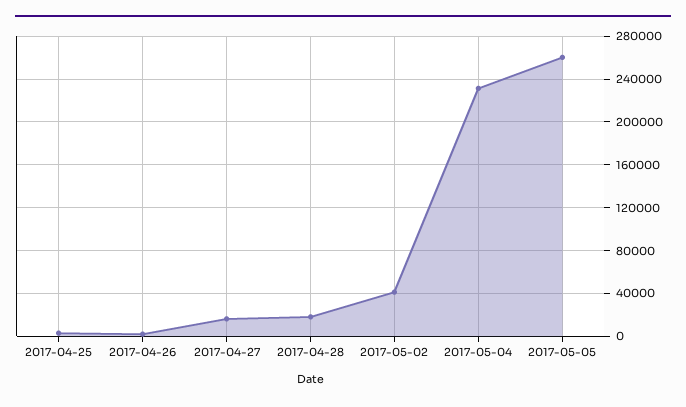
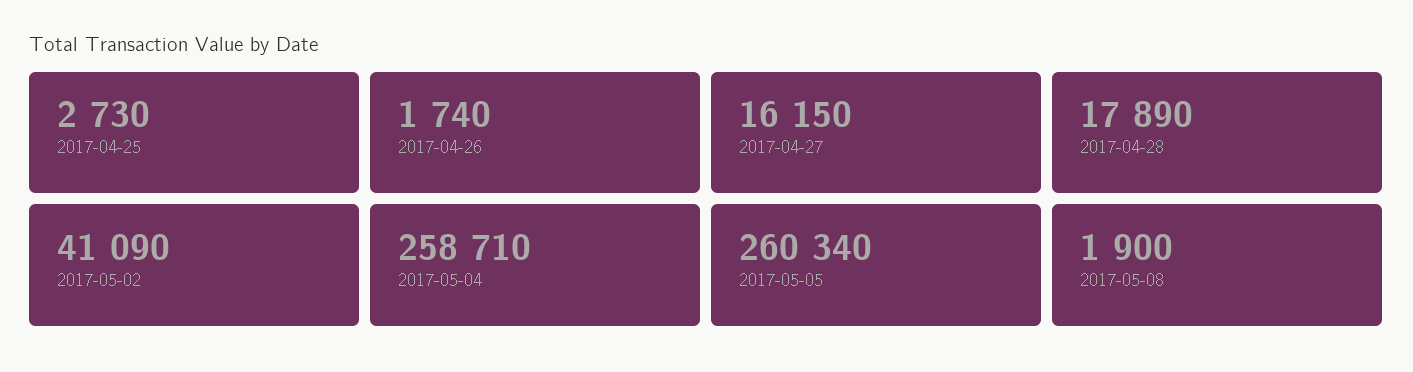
2017-05-04: 230000 -> 258710
2017-05-08: none -> 1900

